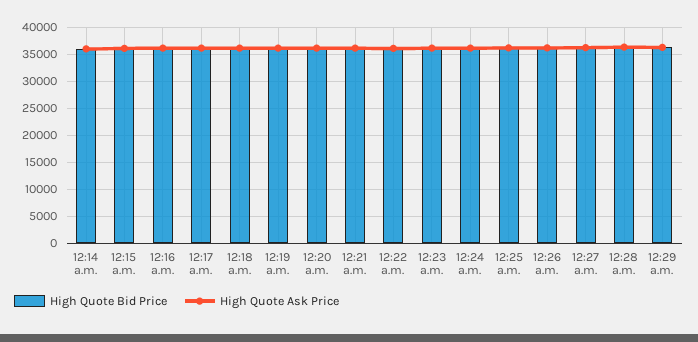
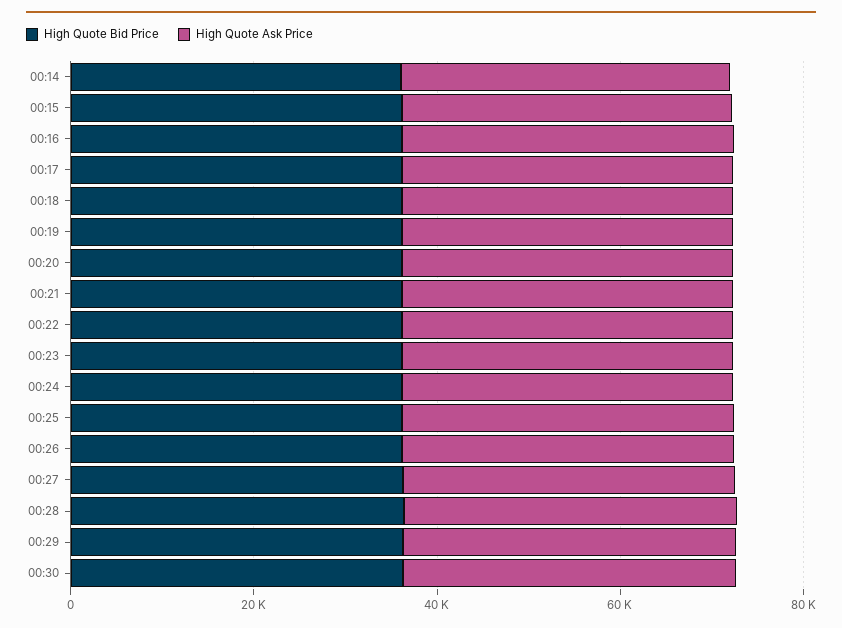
High Quote Bid Price, 00:30: none -> 35000
High Quote Ask Price, 00:30: none -> 35000

